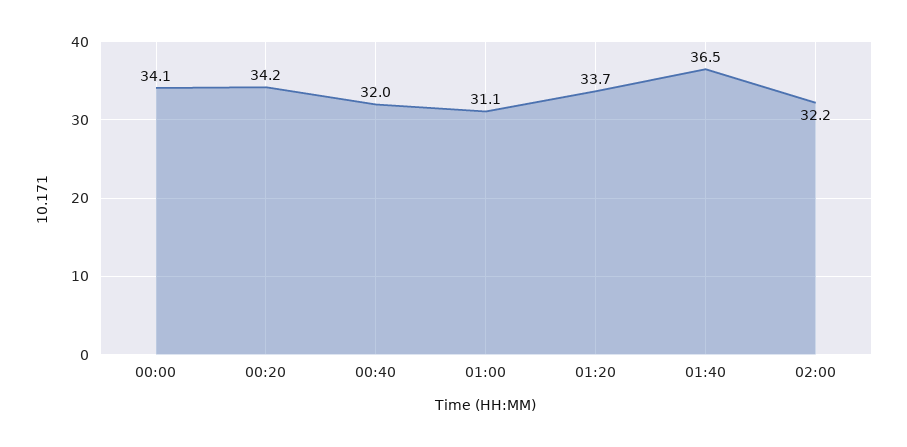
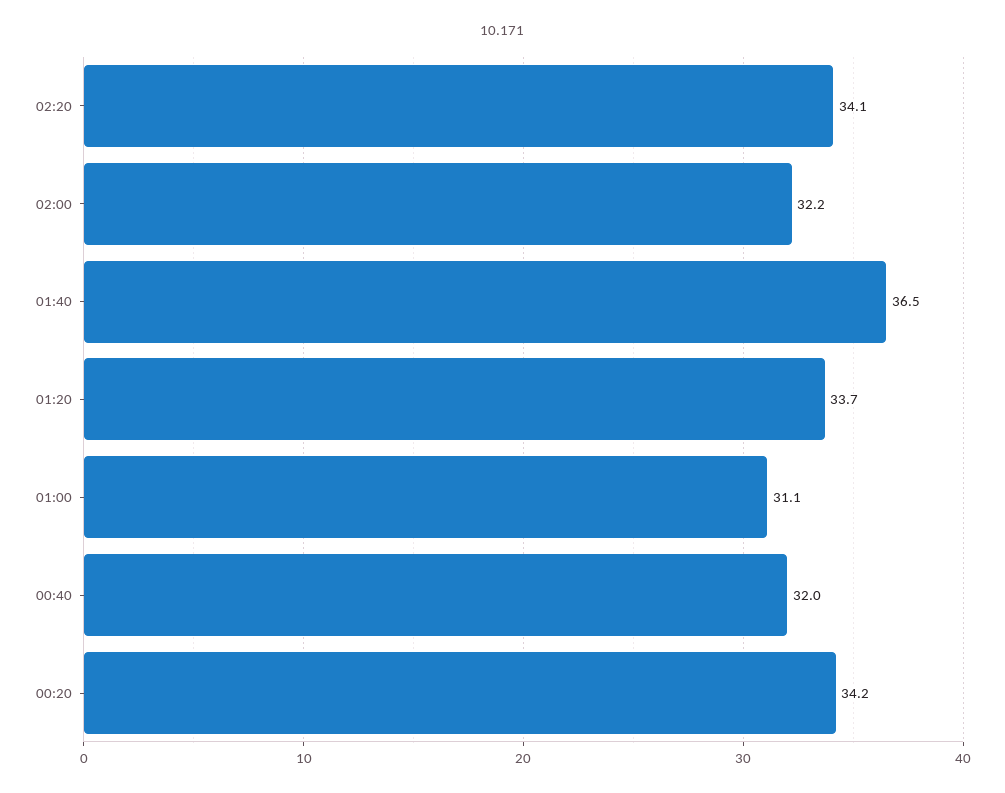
00:00: 34.1 -> none
02:20: none -> 34.1

